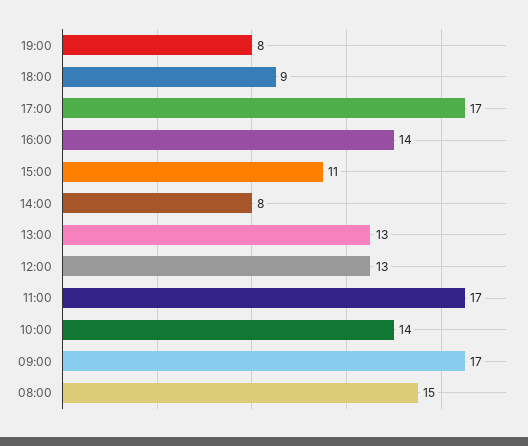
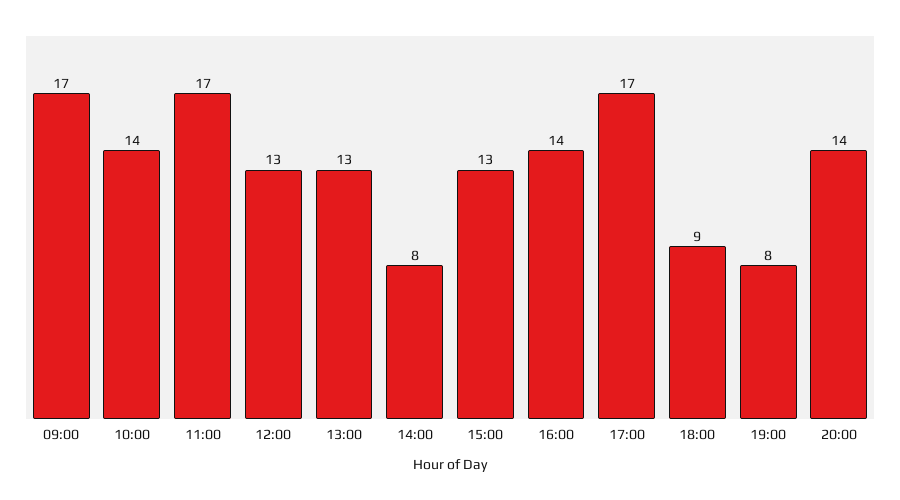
15:00: 11 -> 13
08:00: 15 -> none
20:00: none -> 14

